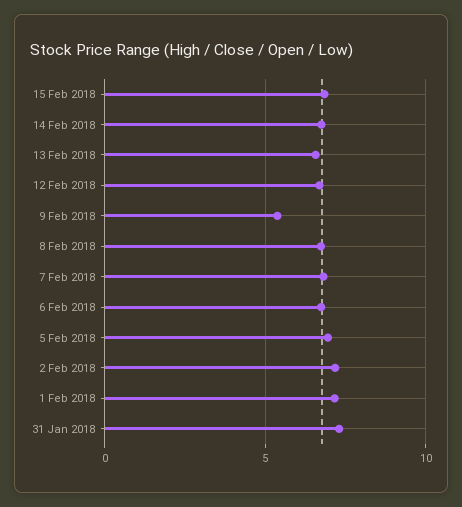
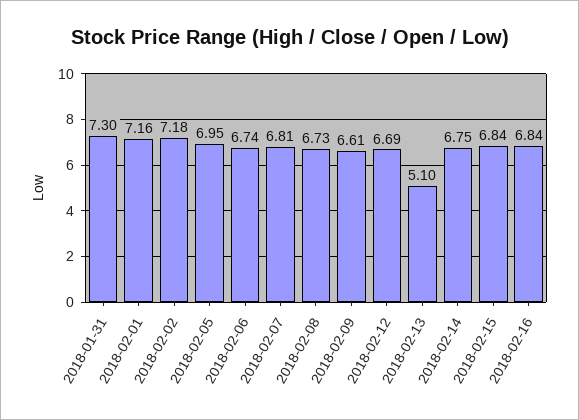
13 Feb 2018: 6.5 -> 5.1
9 Feb 2018: 5.5 -> 6.61
2018-02-16: none -> 6.84

